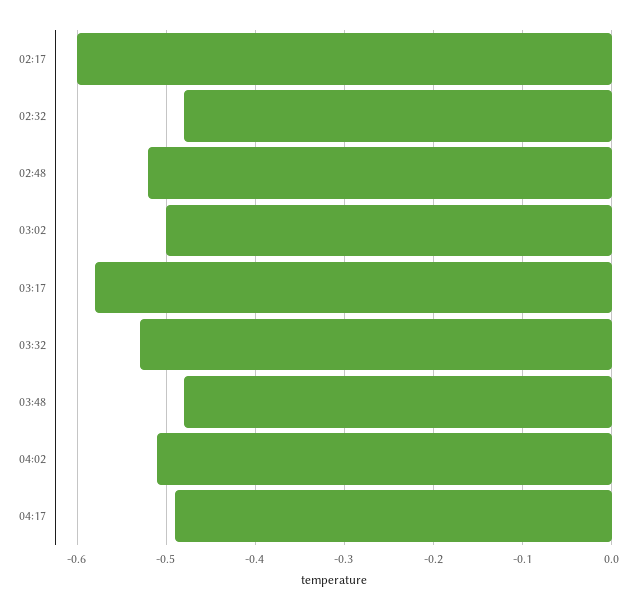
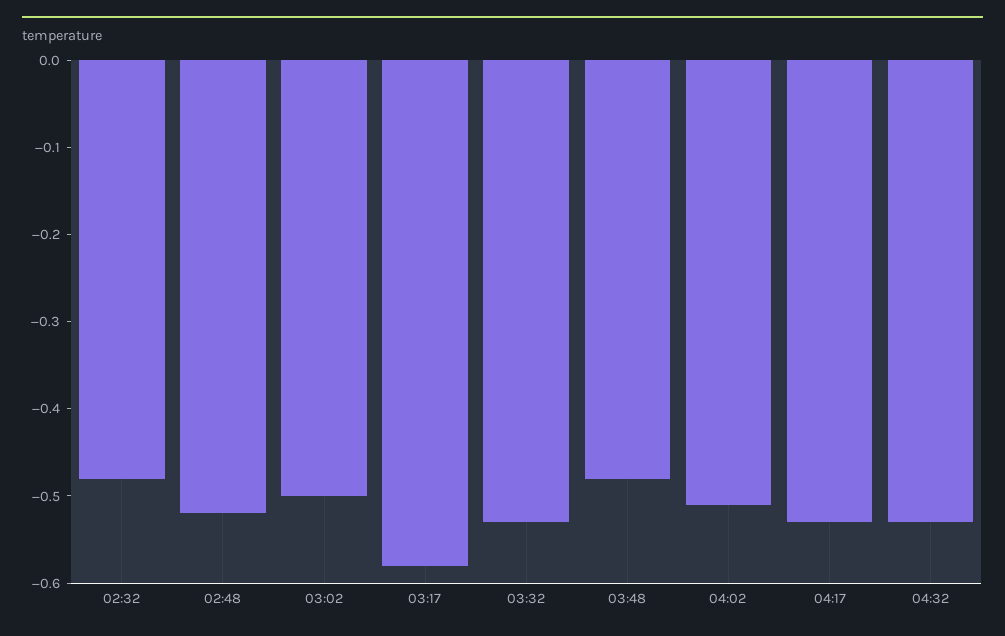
02:17: -0.6 -> none
04:17: -0.49 -> -0.53
04:32: none -> -0.53

